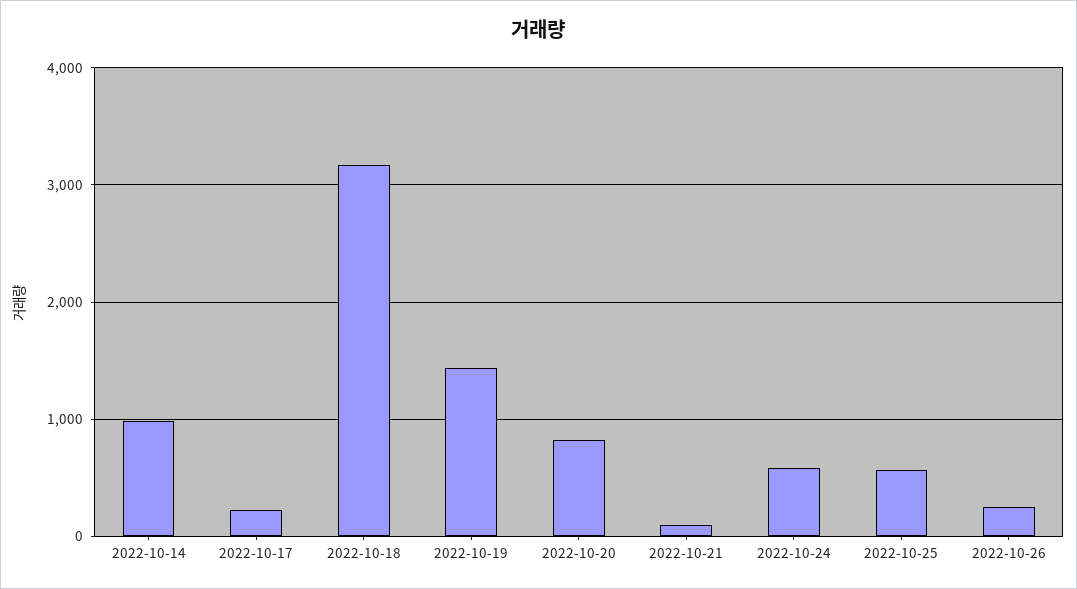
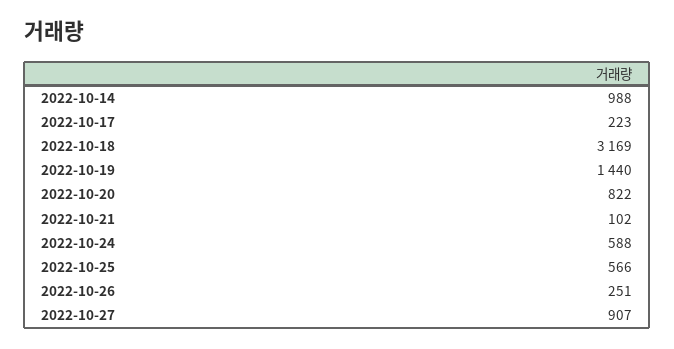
2022-10-27: none -> 907

